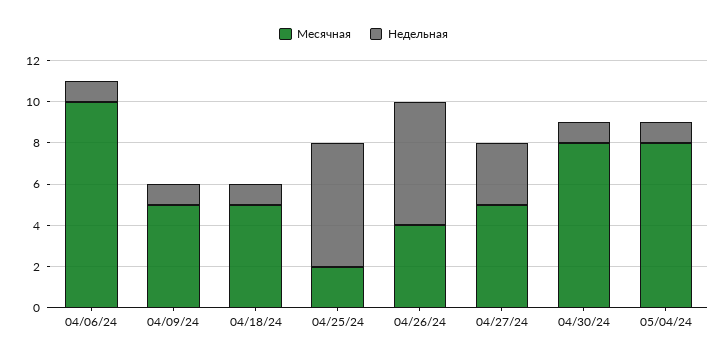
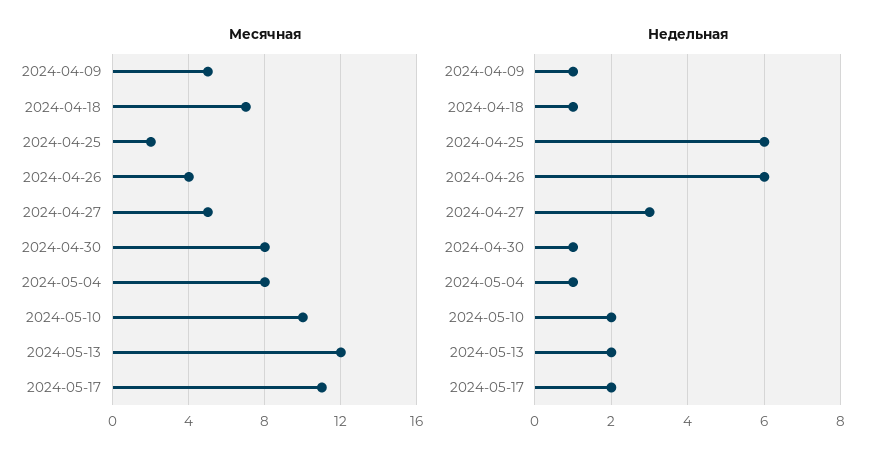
Месячная, 04/06/24: 10 -> none
Недельная, 04/06/24: 1 -> none
Месячная, 04/18/24: 5 -> 7
Месячная, 2024-05-10: none -> 10
Месячная, 2024-05-13: none -> 12
Месячная, 2024-05-17: none -> 11
Недельная, 2024-05-10: none -> 2
Недельная, 2024-05-13: none -> 2
Недельная, 2024-05-17: none -> 2

